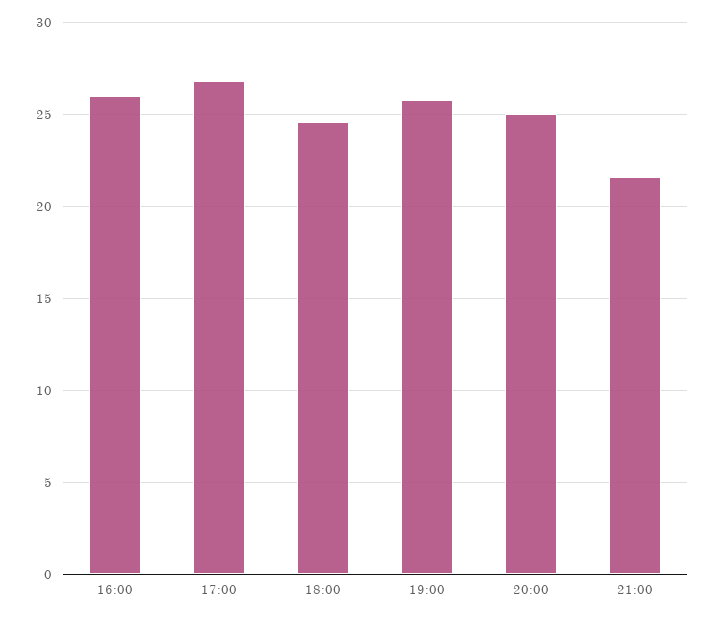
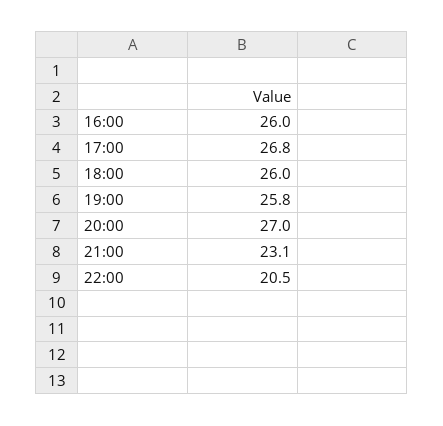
18:00: 24.5 -> 26
20:00: 25 -> 27
21:00: 21.5 -> 23.1
22:00: none -> 20.5

